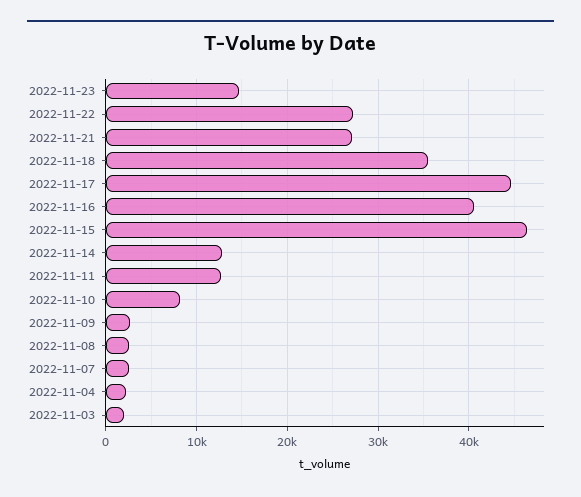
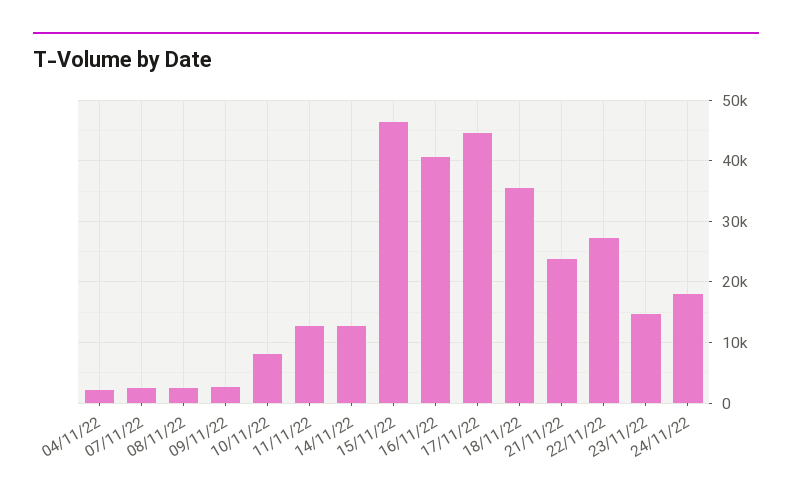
2022-11-21: 27000 -> 24000
2022-11-03: 2000 -> none
24/11/22: none -> 18000

